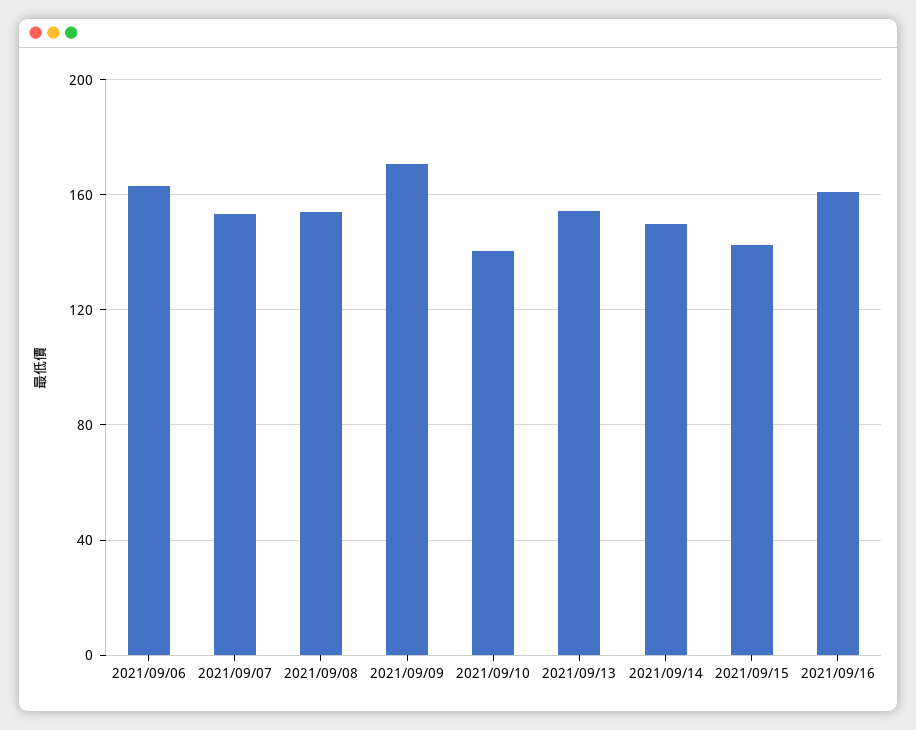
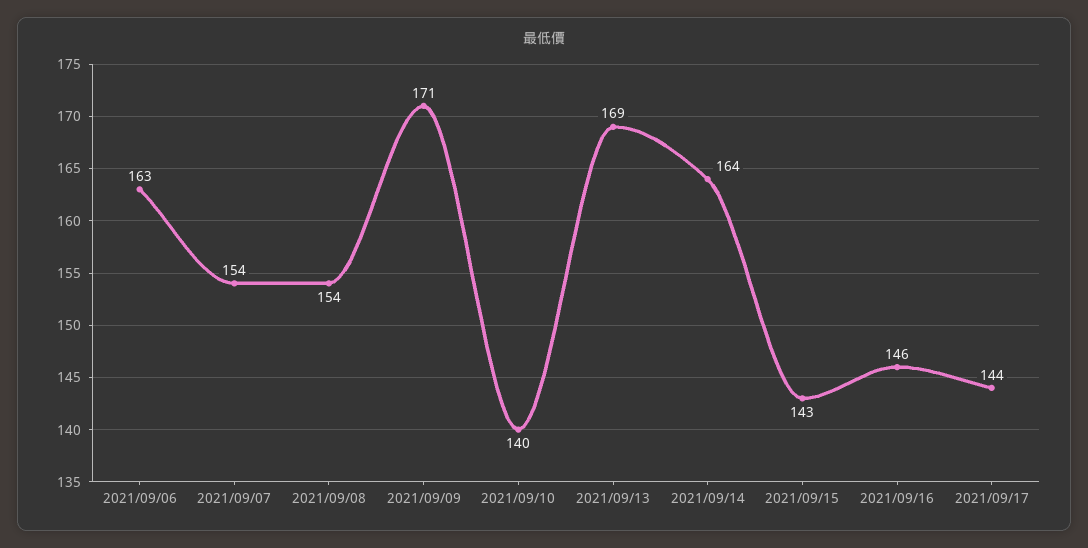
2021/09/13: 155 -> 169
2021/09/14: 150 -> 164
2021/09/16: 160 -> 146
2021/09/17: none -> 144

